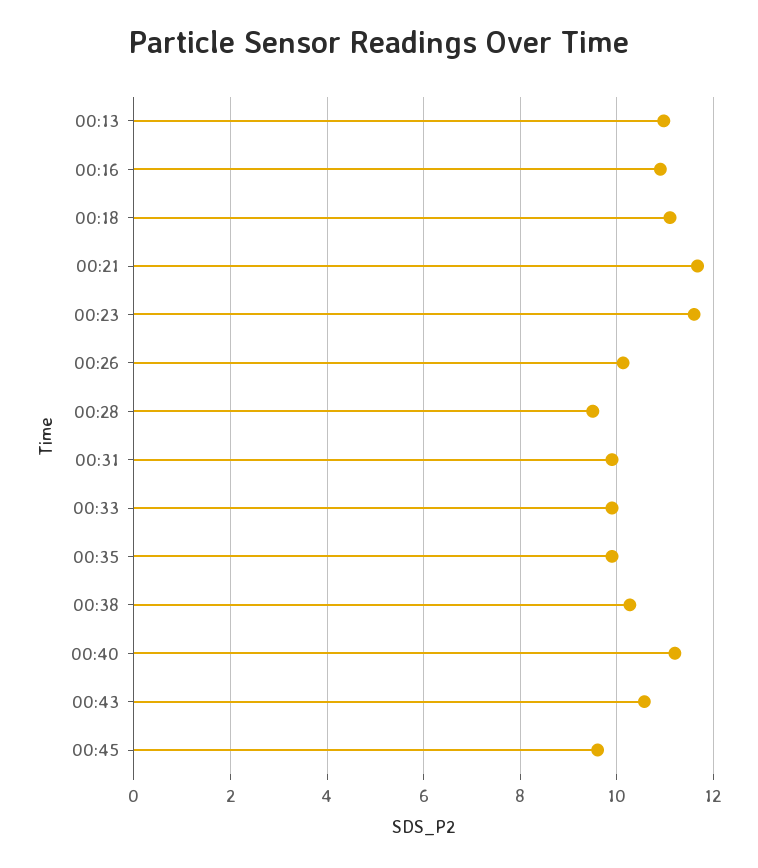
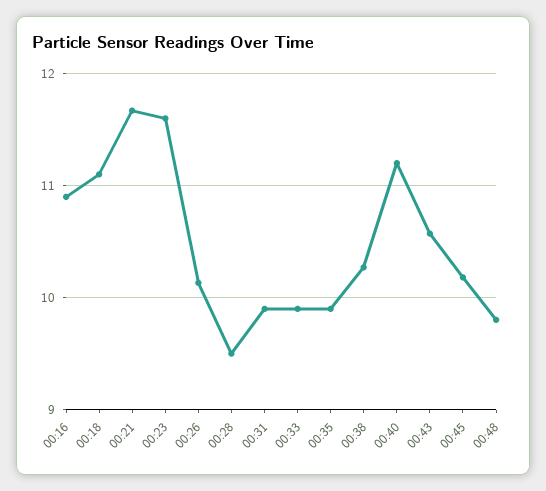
00:13: 11 -> none
00:45: 9.6 -> 10.2
00:48: none -> 9.8

